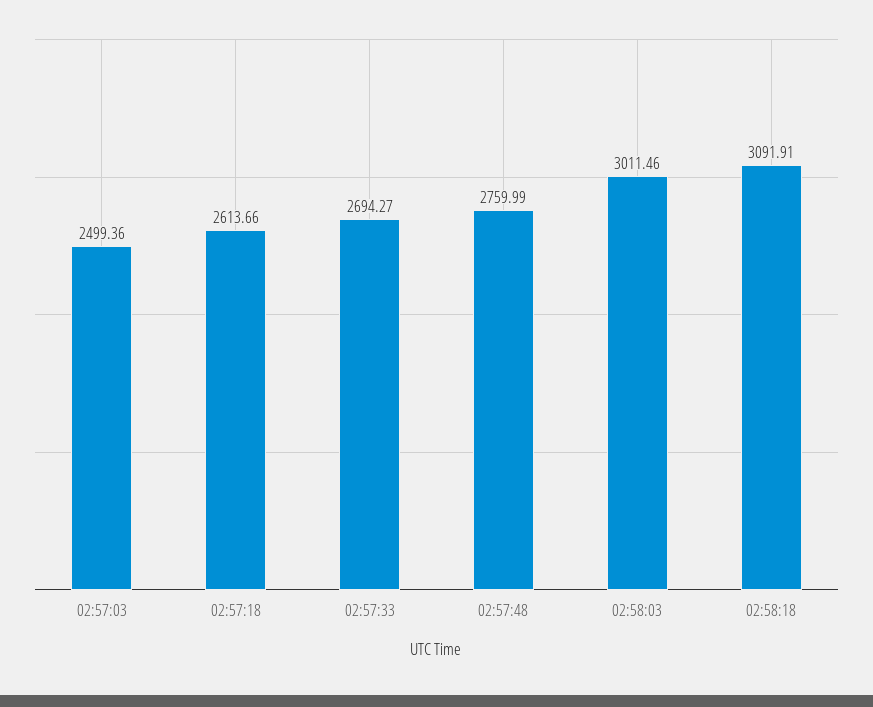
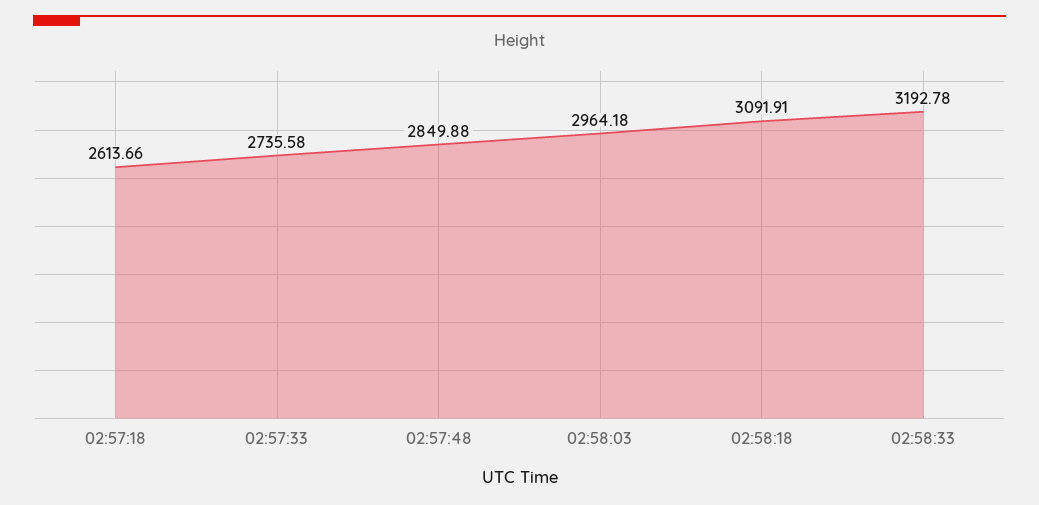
02:57:03: 2499.36 -> none
02:57:33: 2694.27 -> 2735.58
02:57:48: 2759.99 -> 2849.88
02:58:03: 3011.46 -> 2964.18
02:58:33: none -> 3192.78

